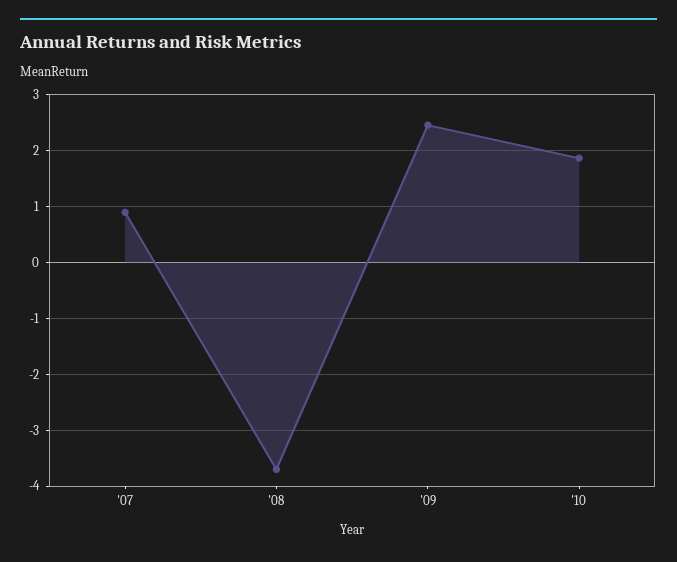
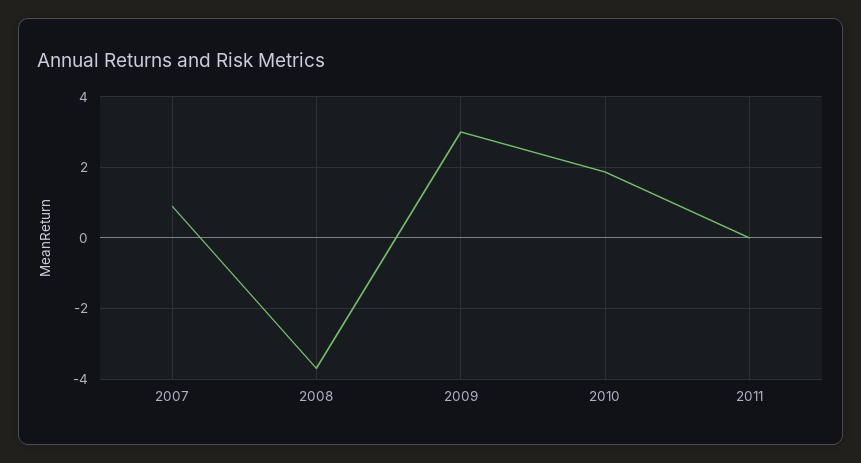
'09: 2.4 -> 3
2011: none -> 0

